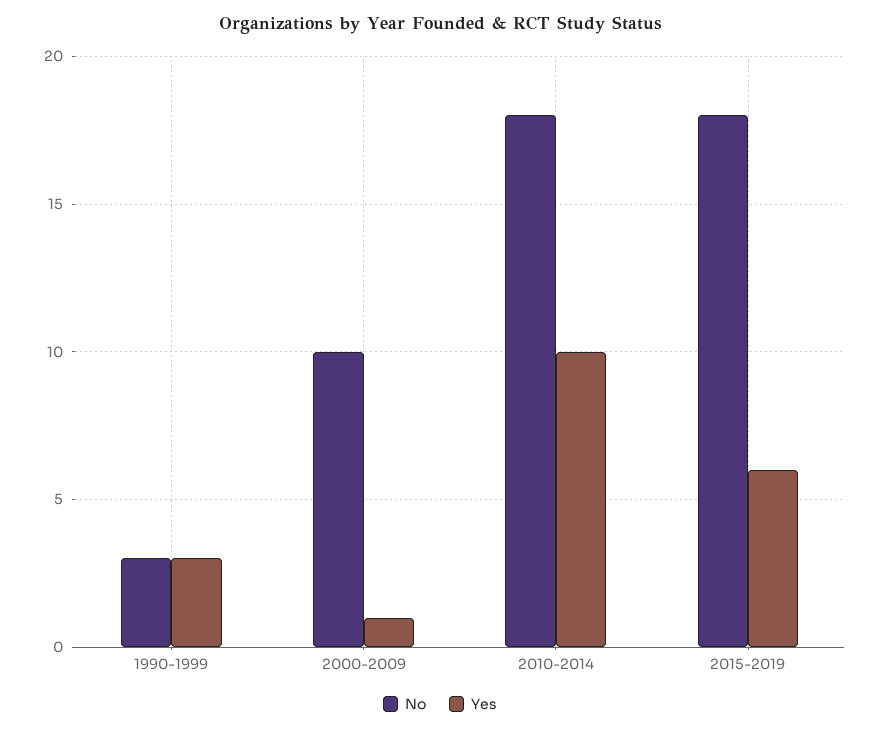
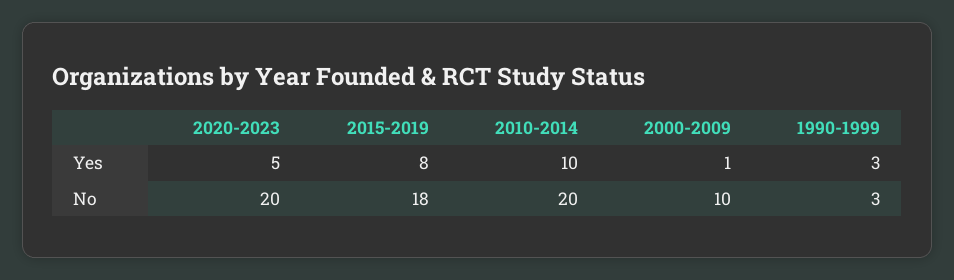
No, 2010-2014: 18 -> 20
Yes, 2015-2019: 6 -> 8
Yes, 2020-2023: none -> 5
No, 2020-2023: none -> 20

